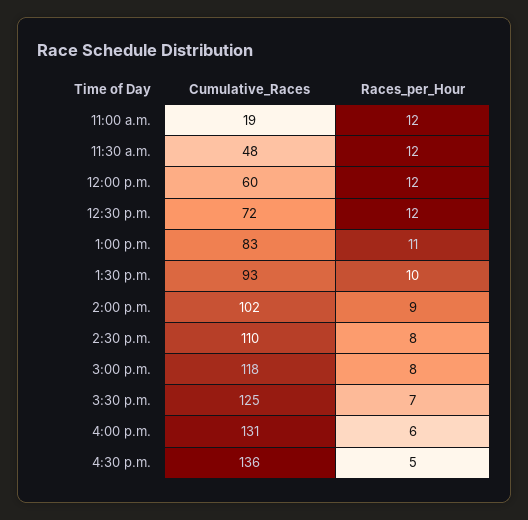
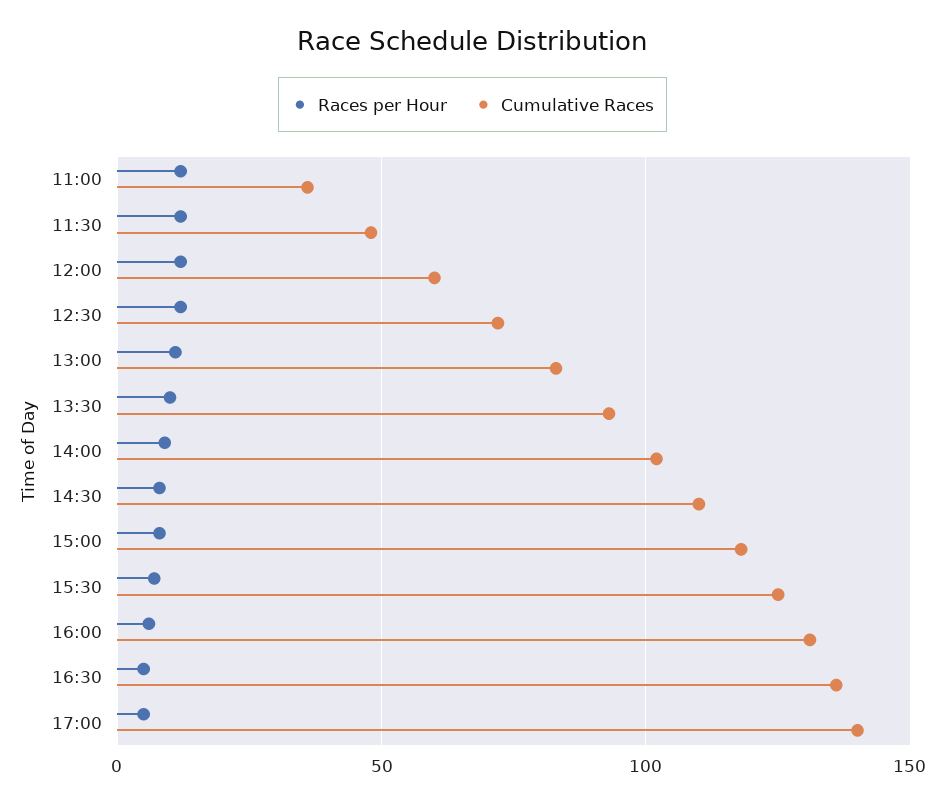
Cumulative_Races, 11:00 a.m.: 19 -> 35
Races_per_Hour, 17:00: none -> 5
Cumulative_Races, 17:00: none -> 140

